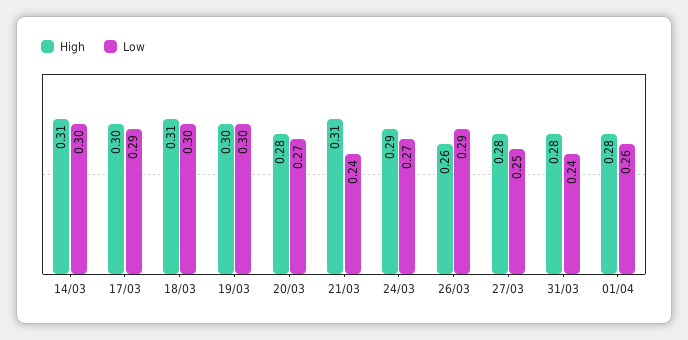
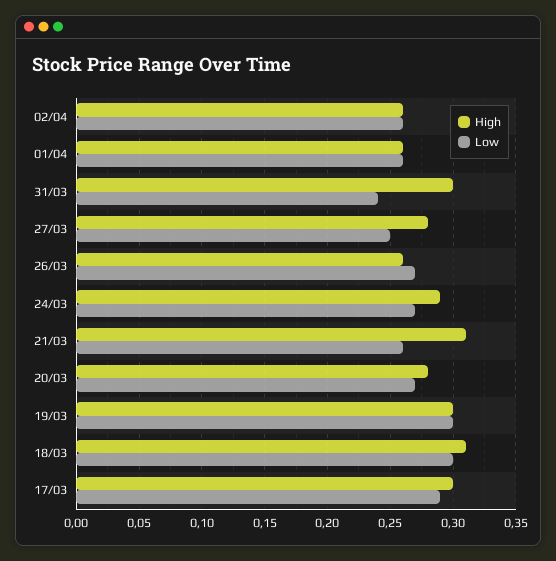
High, 14/03: 0.31 -> none
Low, 14/03: 0.3 -> none
Low, 21/03: 0.24 -> 0.26
Low, 26/03: 0.29 -> 0.27
High, 31/03: 0.28 -> 0.3
High, 01/04: 0.28 -> 0.26
High, 02/04: none -> 0.26
Low, 02/04: none -> 0.26

